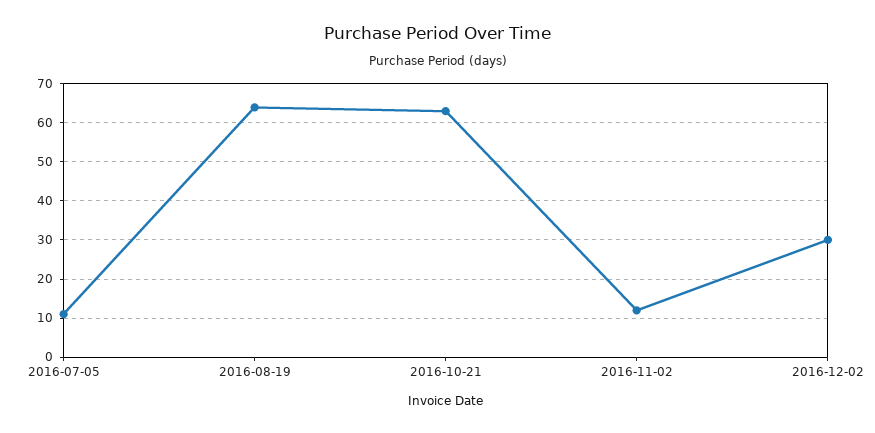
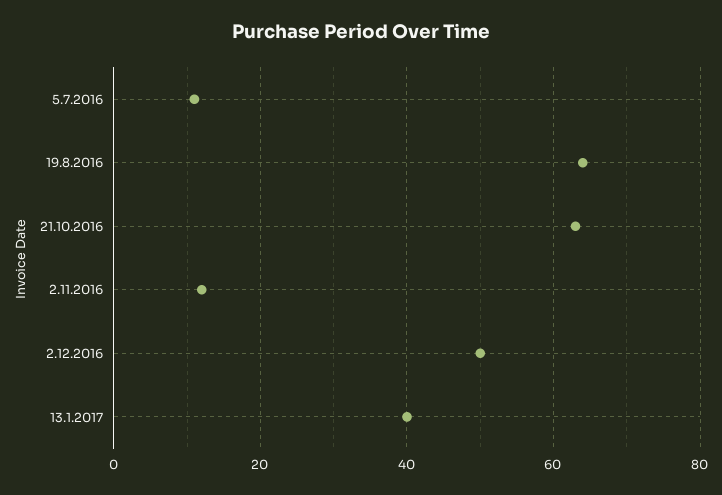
2016-12-02: 30 -> 50
13.1.2017: none -> 40

